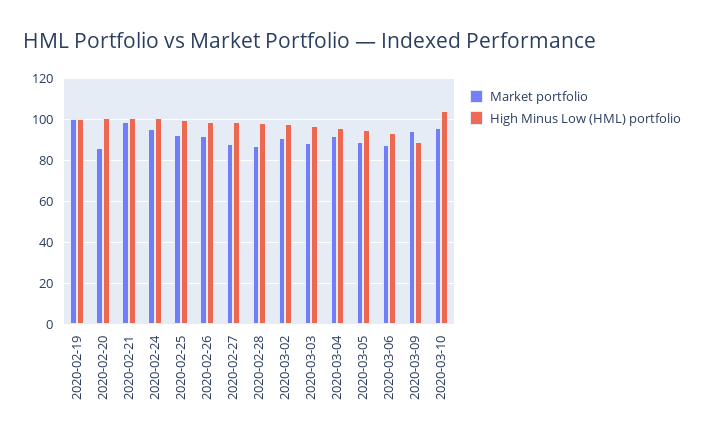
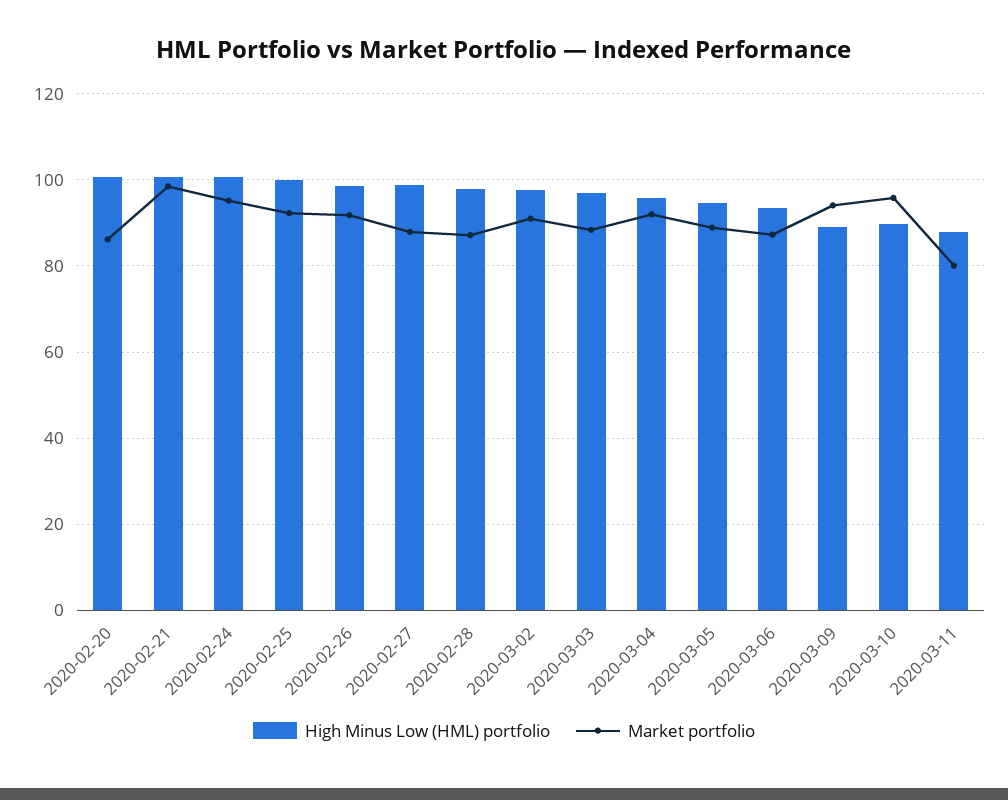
Market portfolio, 2020-02-19: 100 -> none
High Minus Low (HML) portfolio, 2020-02-19: 100 -> none
High Minus Low (HML) portfolio, 2020-03-10: 105 -> 90
High Minus Low (HML) portfolio, 2020-03-11: none -> 88
Market portfolio, 2020-03-11: none -> 80

